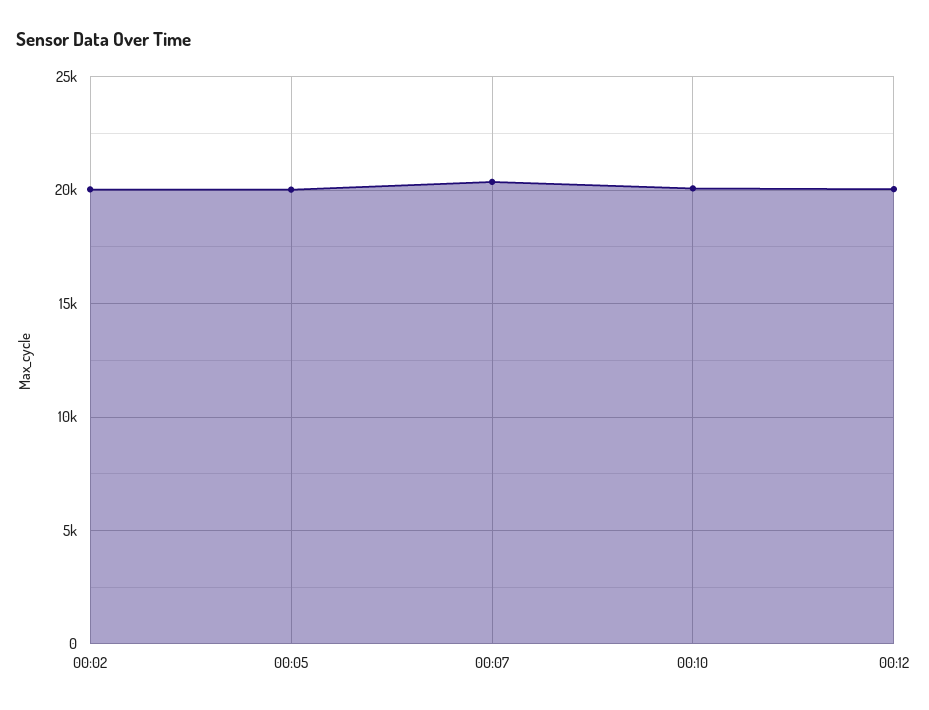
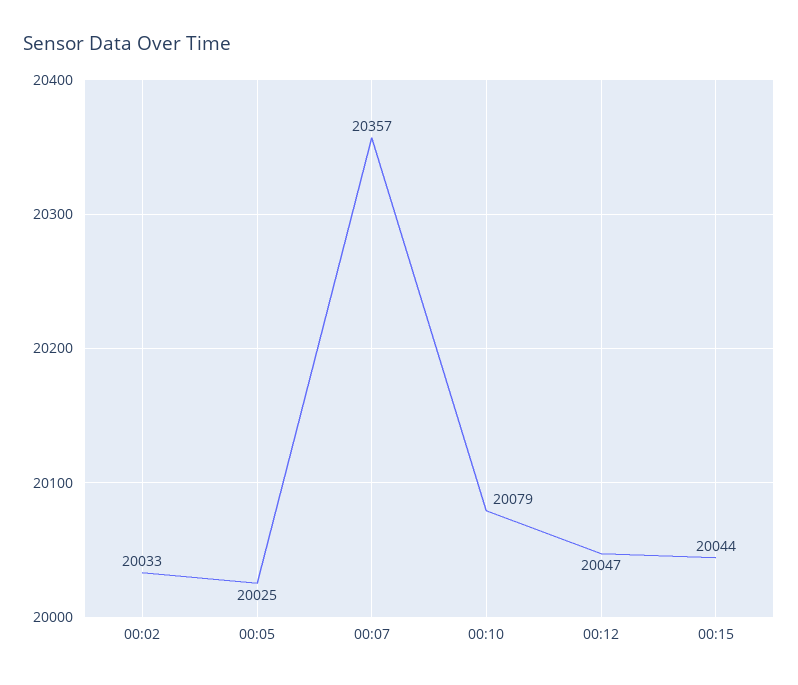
00:15: none -> 20044

